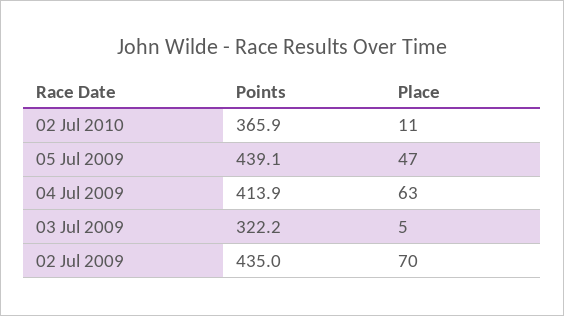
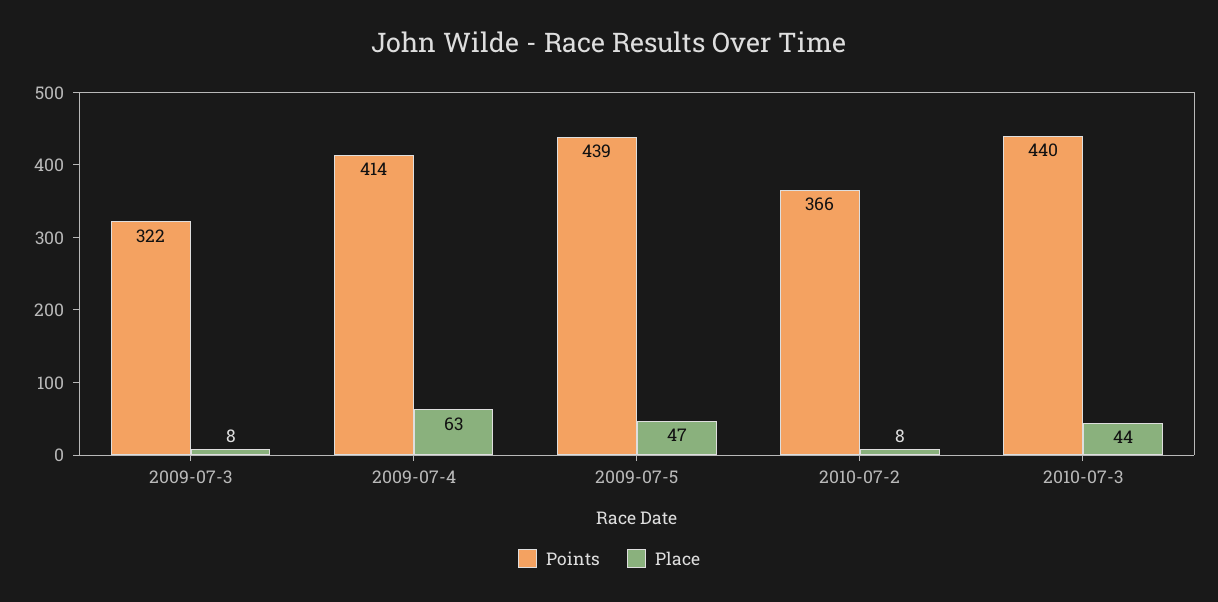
Place, 02 Jul 2010: 11 -> 8
Place, 03 Jul 2009: 5 -> 8
Points, 02 Jul 2009: 435 -> none
Place, 02 Jul 2009: 70 -> none
Points, 2010-07-3: none -> 440
Place, 2010-07-3: none -> 44

